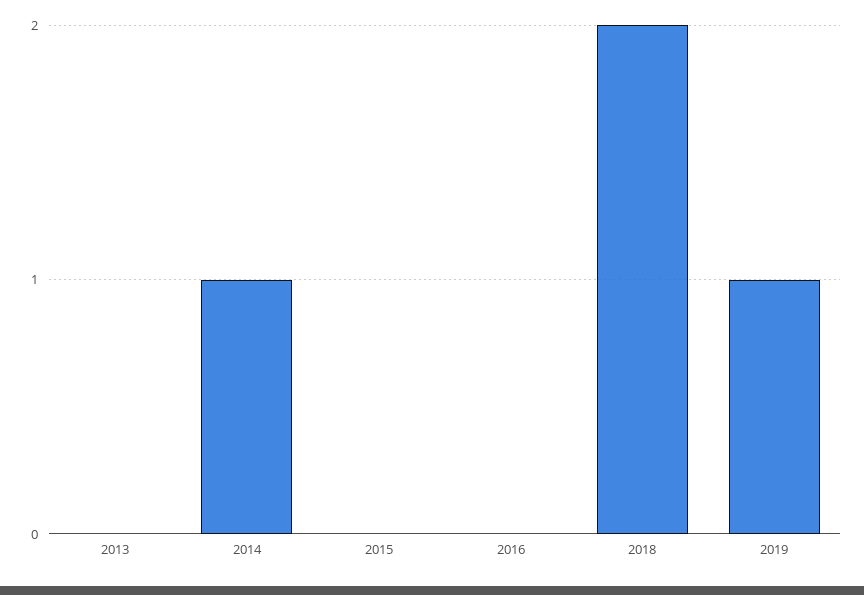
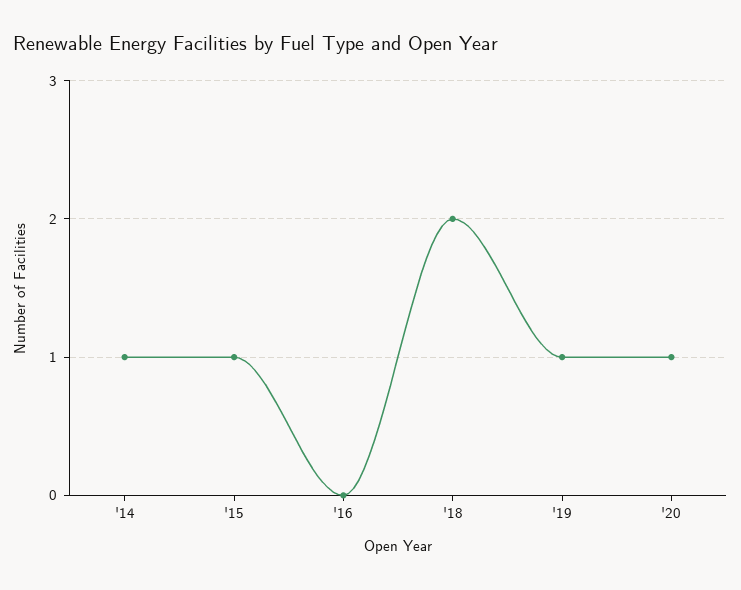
2013: 0 -> none
2015: 0 -> 1
'20: none -> 1

